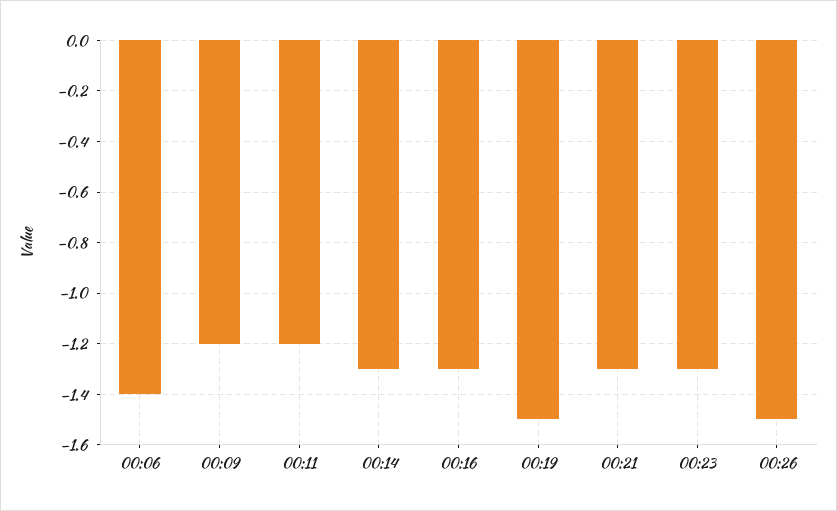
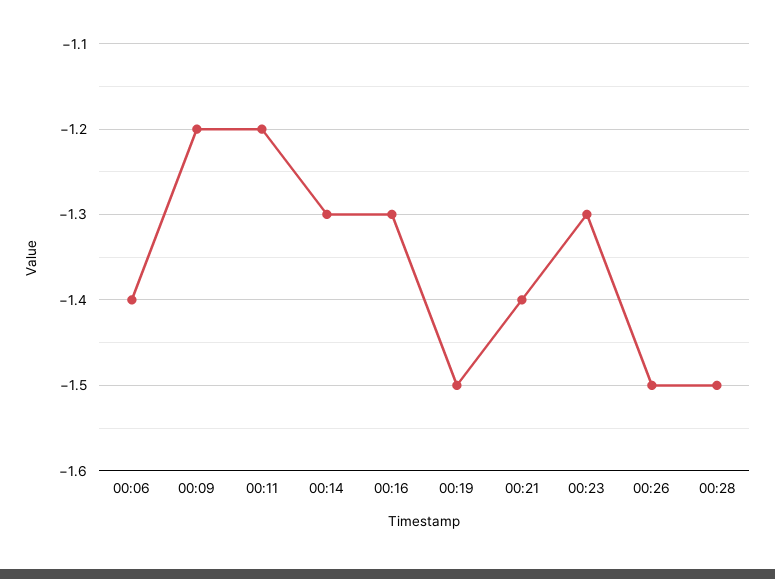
00:21: -1.3 -> -1.4
00:28: none -> -1.5

